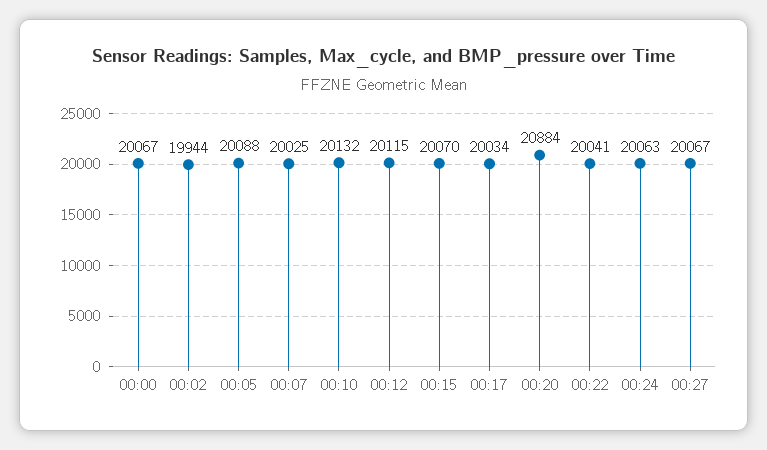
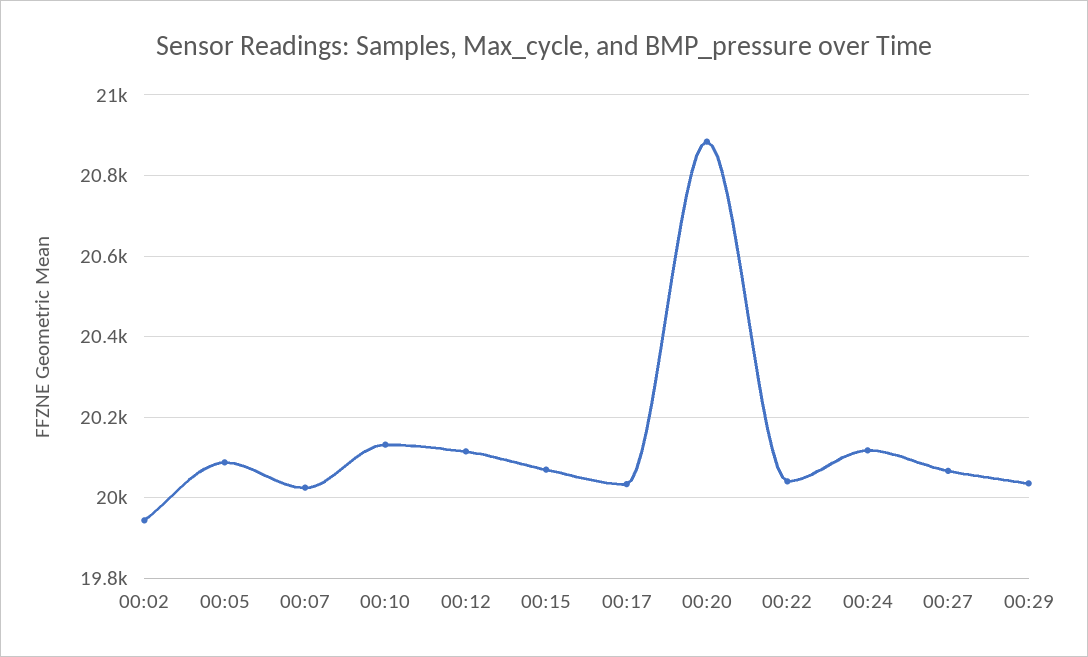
00:00: 20067 -> none
00:24: 20063 -> 20120
00:29: none -> 20040

